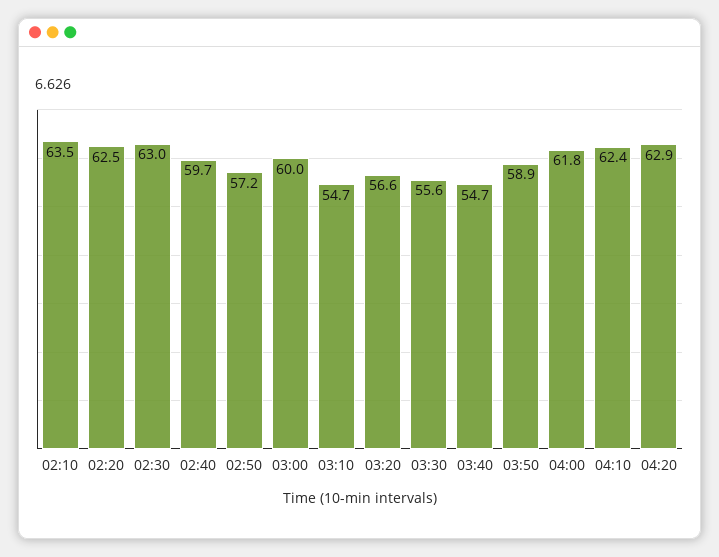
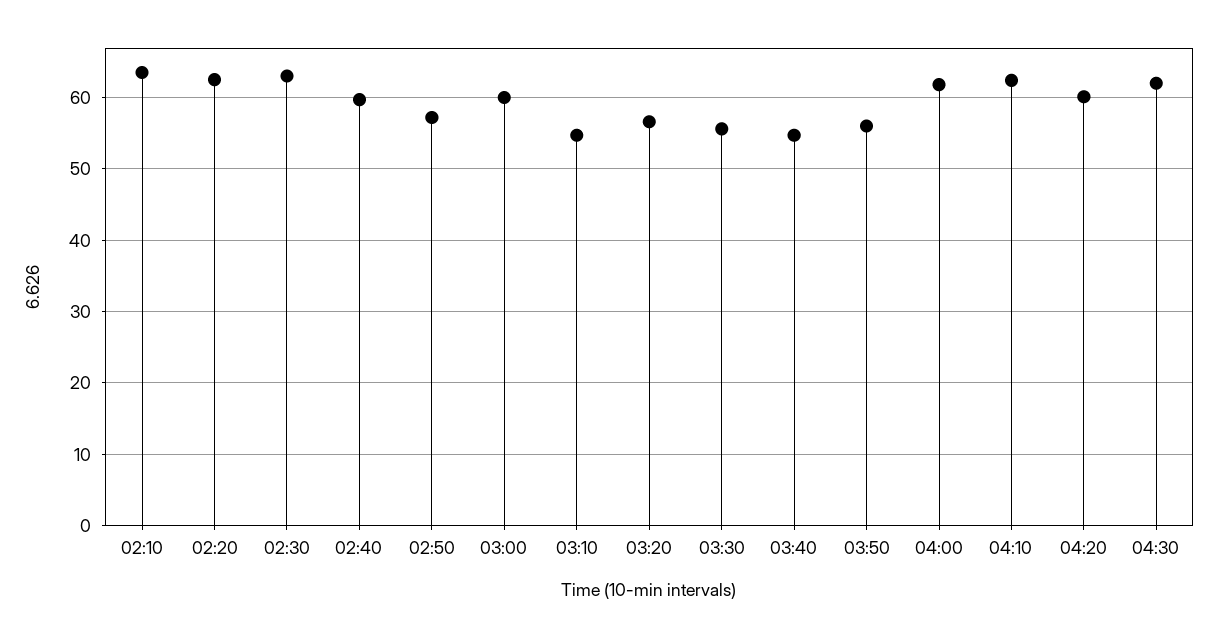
03:50: 58.9 -> 56
04:20: 62.9 -> 60
04:30: none -> 62

